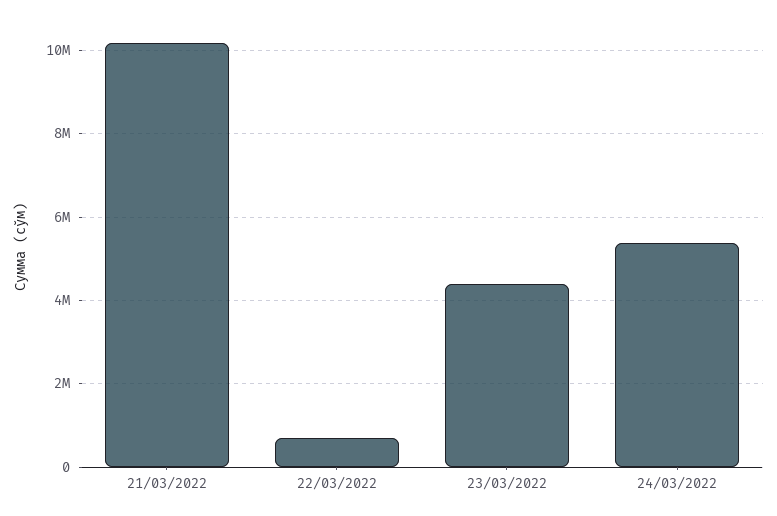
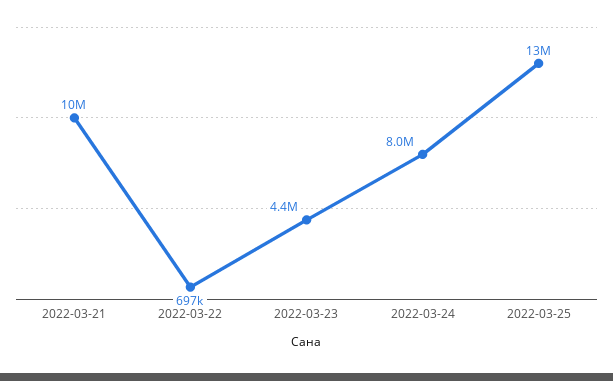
24/03/2022: 5400000 -> 8000000
2022-03-25: none -> 13000000

